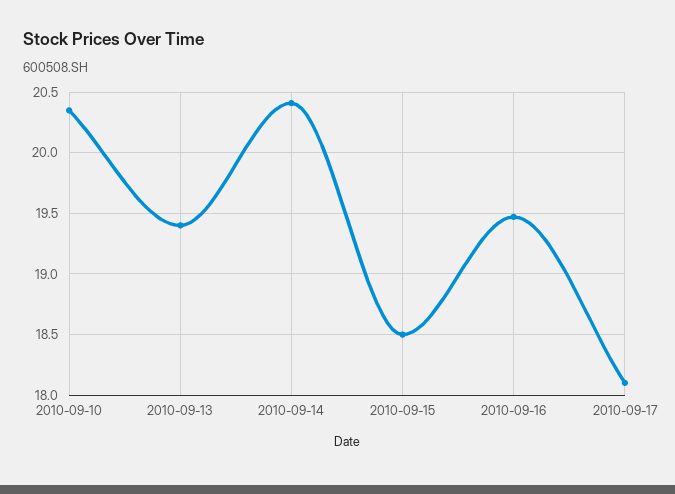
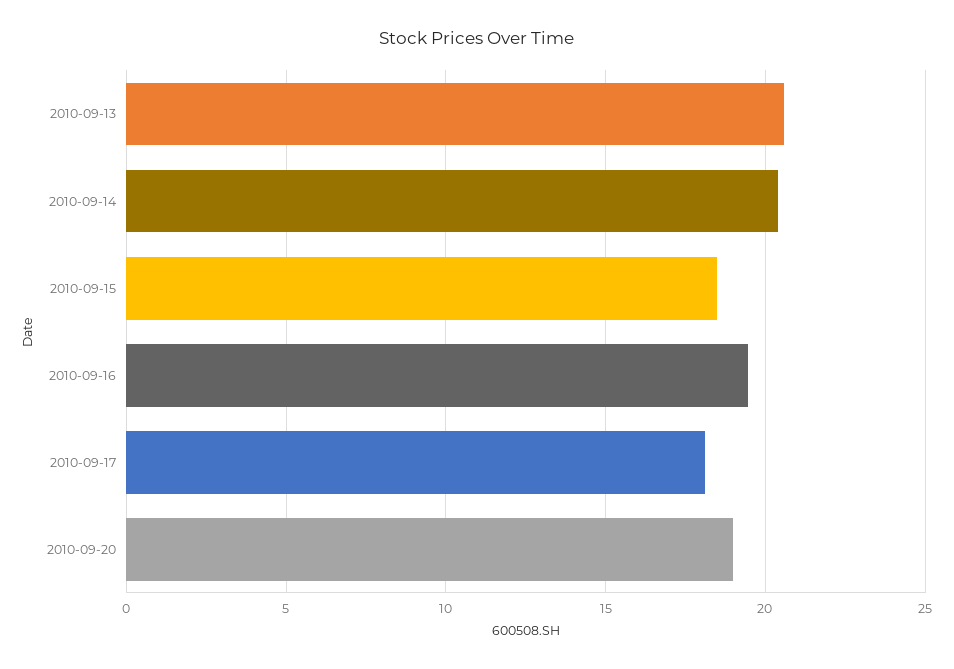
2010-09-10: 20.35 -> none
2010-09-13: 19.4 -> 20.5
2010-09-20: none -> 19

